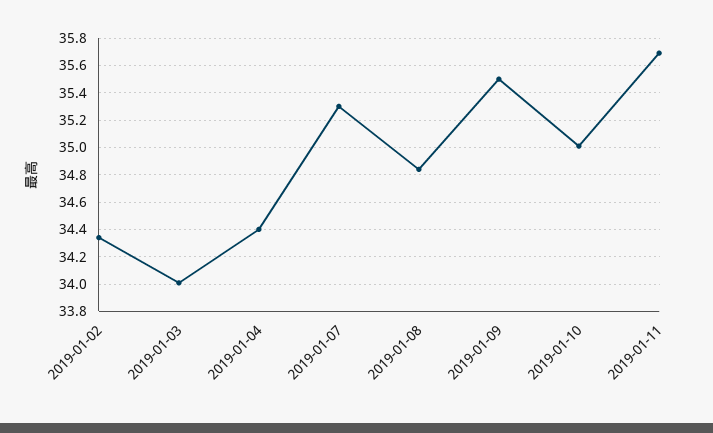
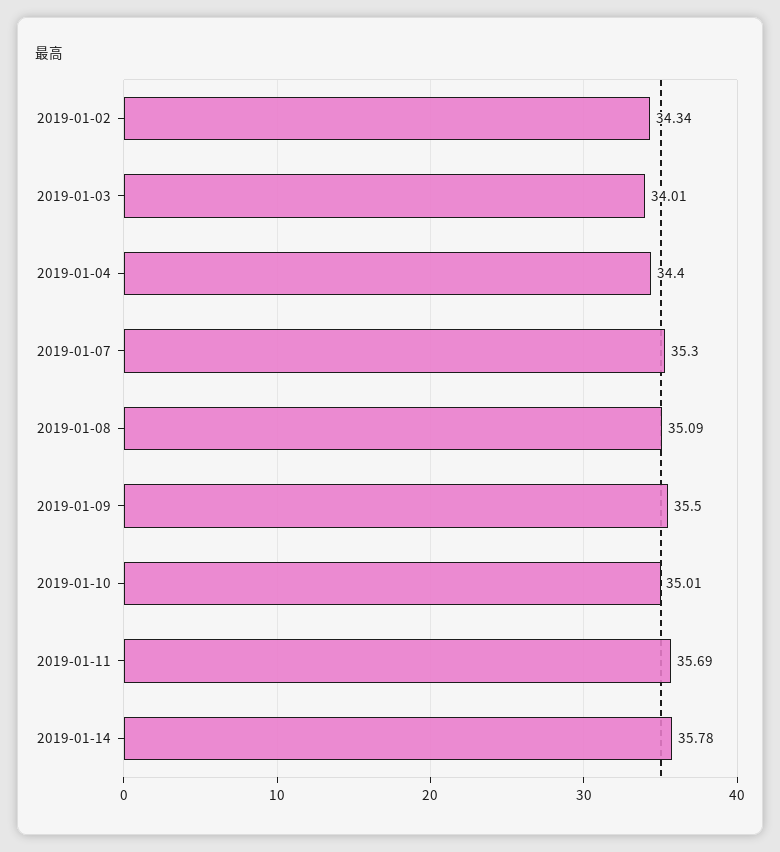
2019-01-08: 34.85 -> 35.09
2019-01-14: none -> 35.78

